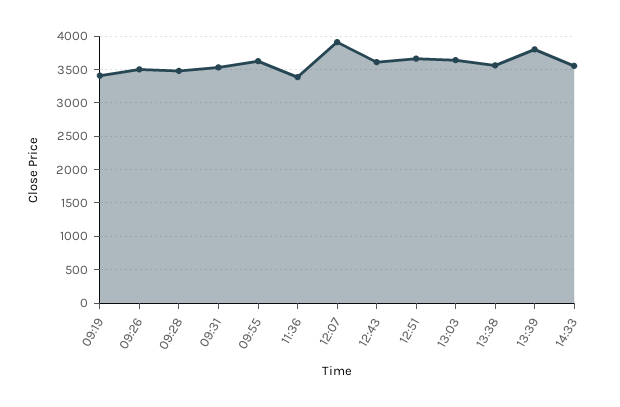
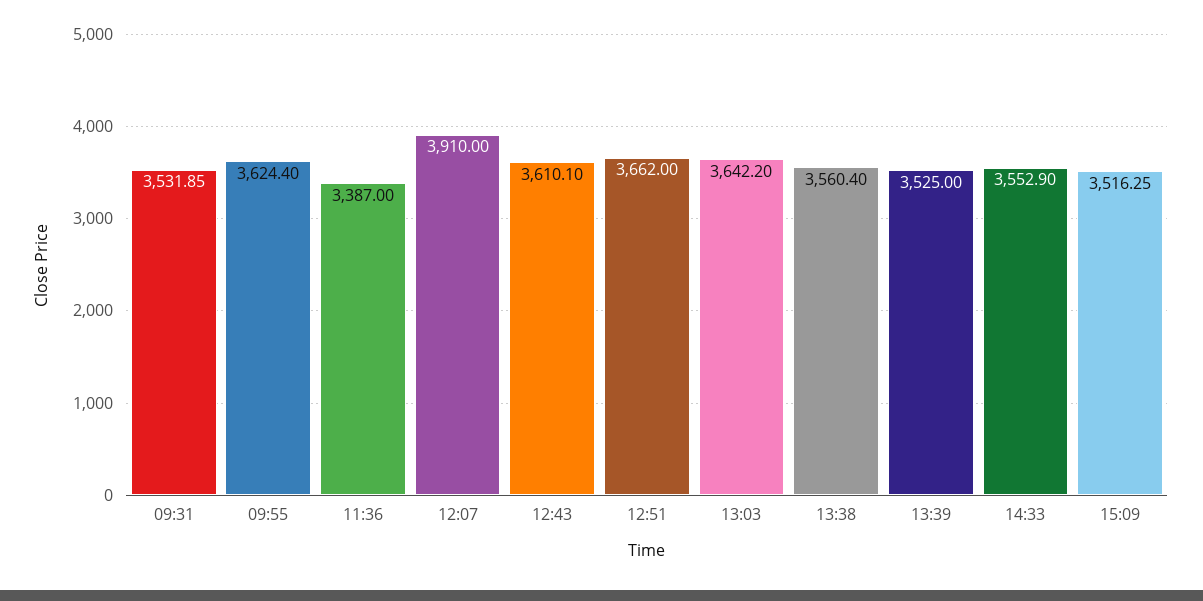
09:19: 3400 -> none
09:26: 3500 -> none
09:28: 3500 -> none
13:39: 3800 -> 3525
15:09: none -> 3516.25

